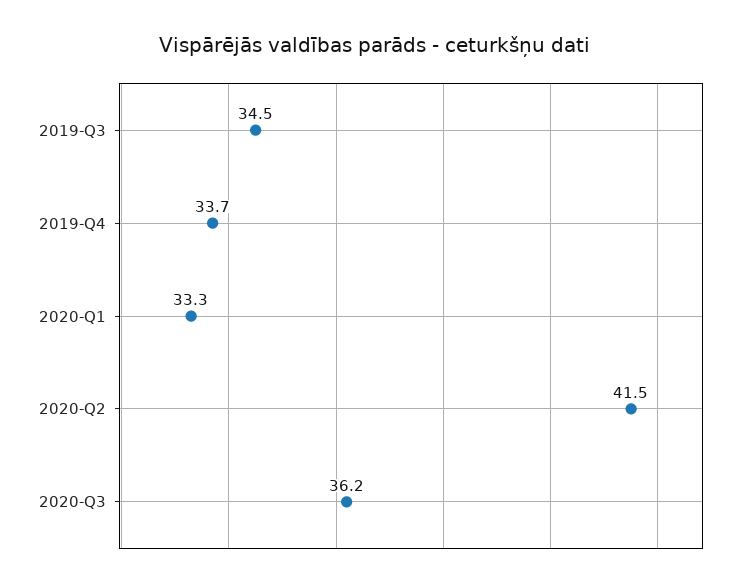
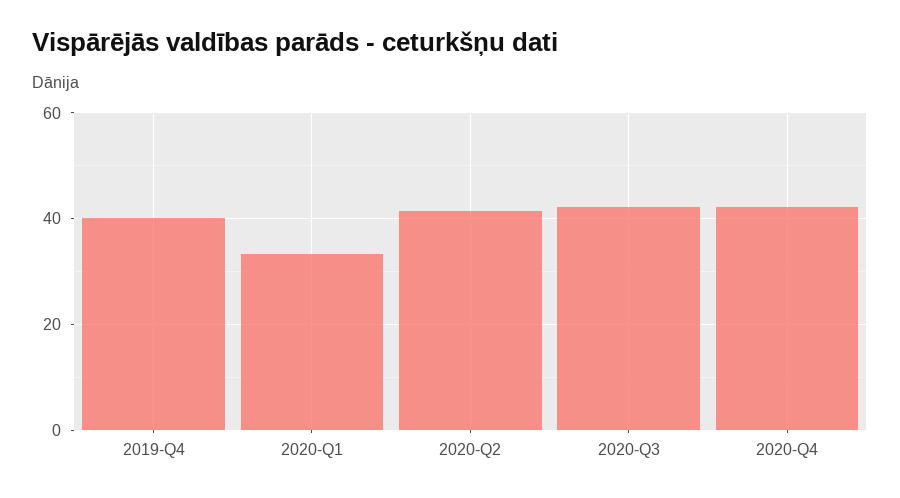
2019-Q3: 34.5 -> none
2019-Q4: 33.7 -> 40
2020-Q3: 36.2 -> 42
2020-Q4: none -> 42

